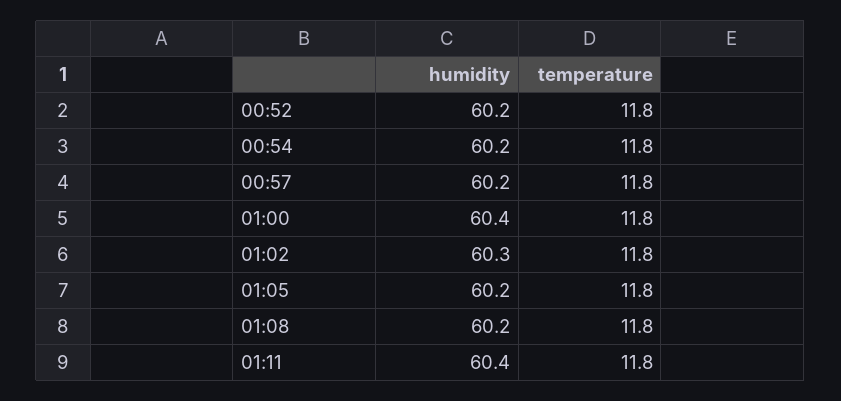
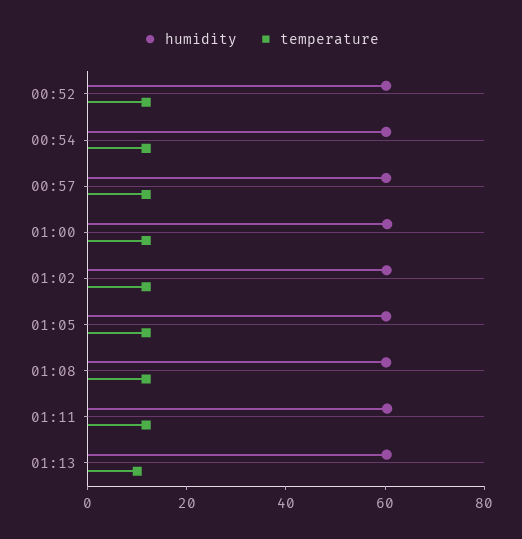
humidity, 01:13: none -> 60
temperature, 01:13: none -> 10

